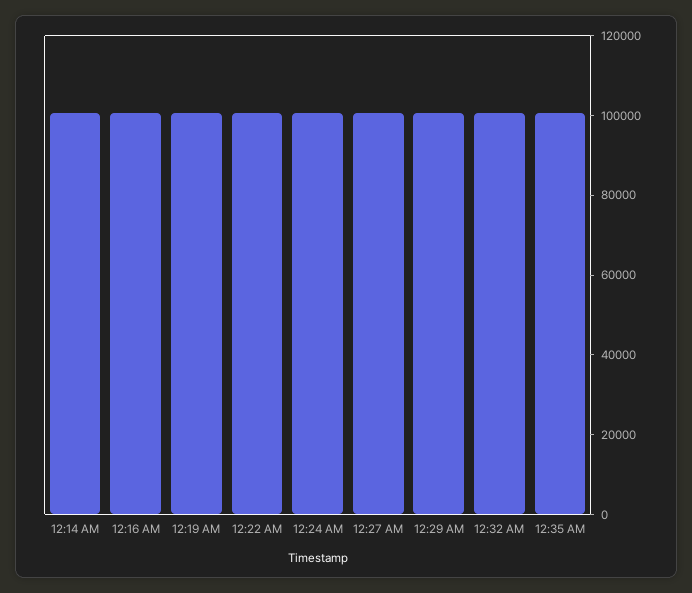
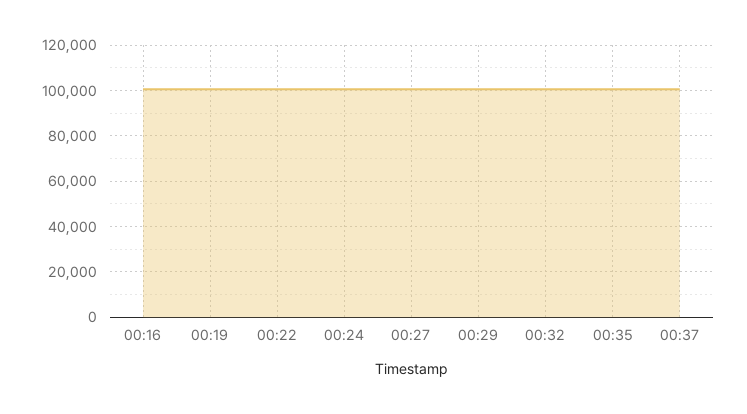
12:14 AM: 100000 -> none
00:37: none -> 100000

